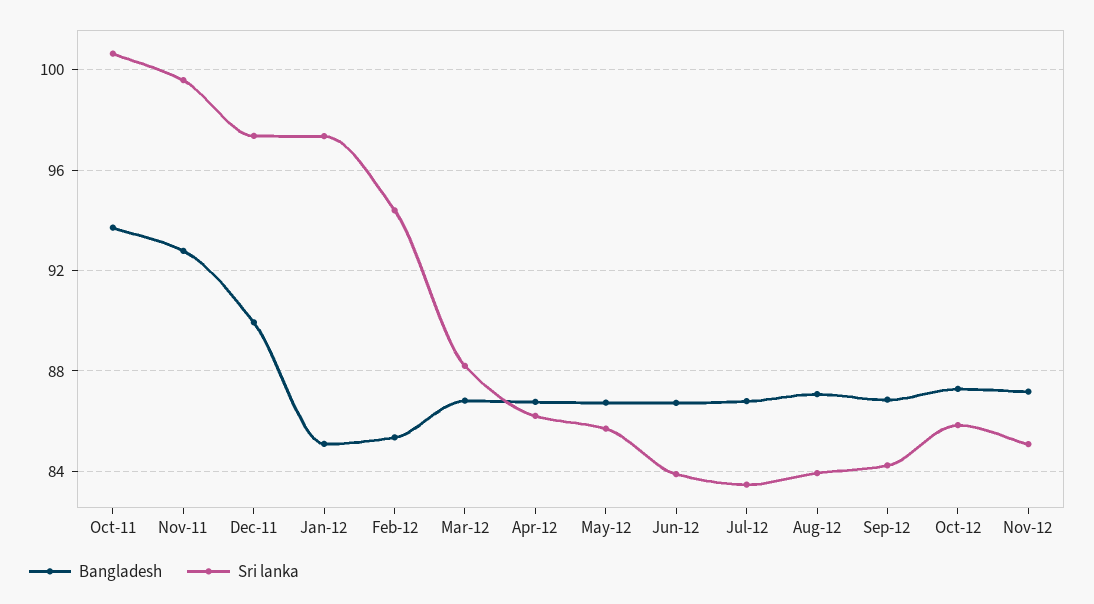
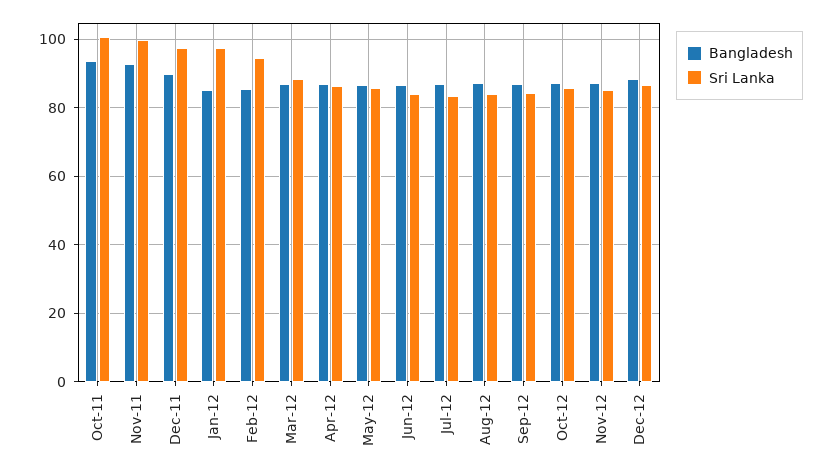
Bangladesh, Dec-12: none -> 88
Sri lanka, Dec-12: none -> 86

